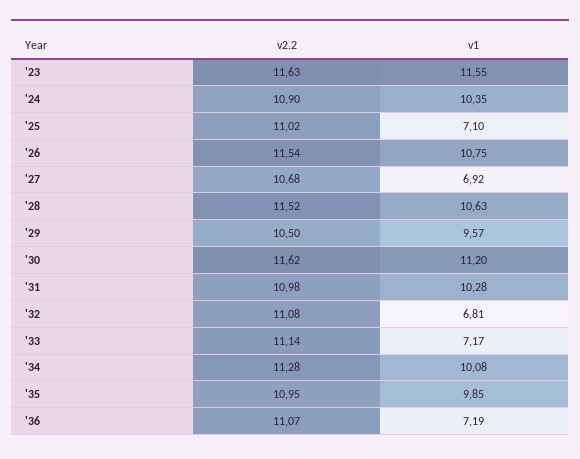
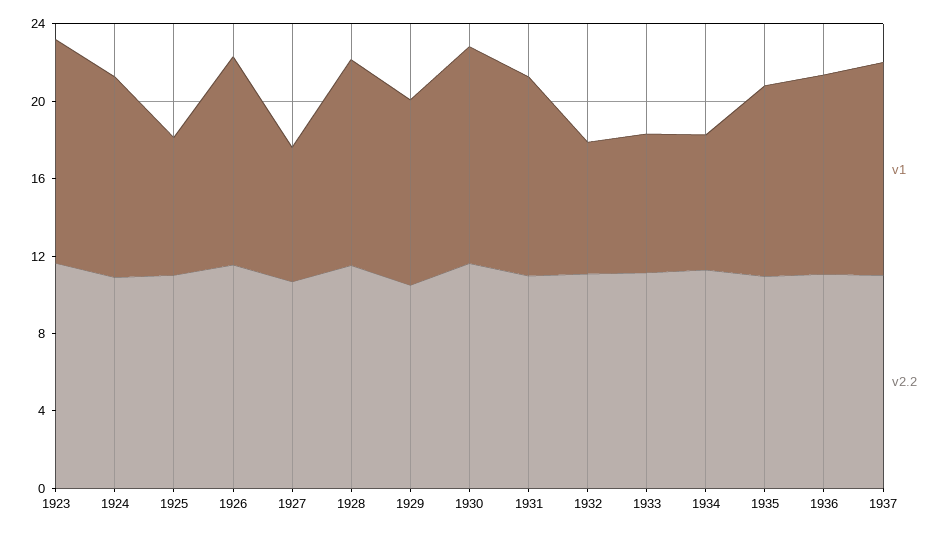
v1, '34: 10.08 -> 7
v1, '36: 7.19 -> 10
v1, 1937: none -> 11
v2.2, 1937: none -> 11

